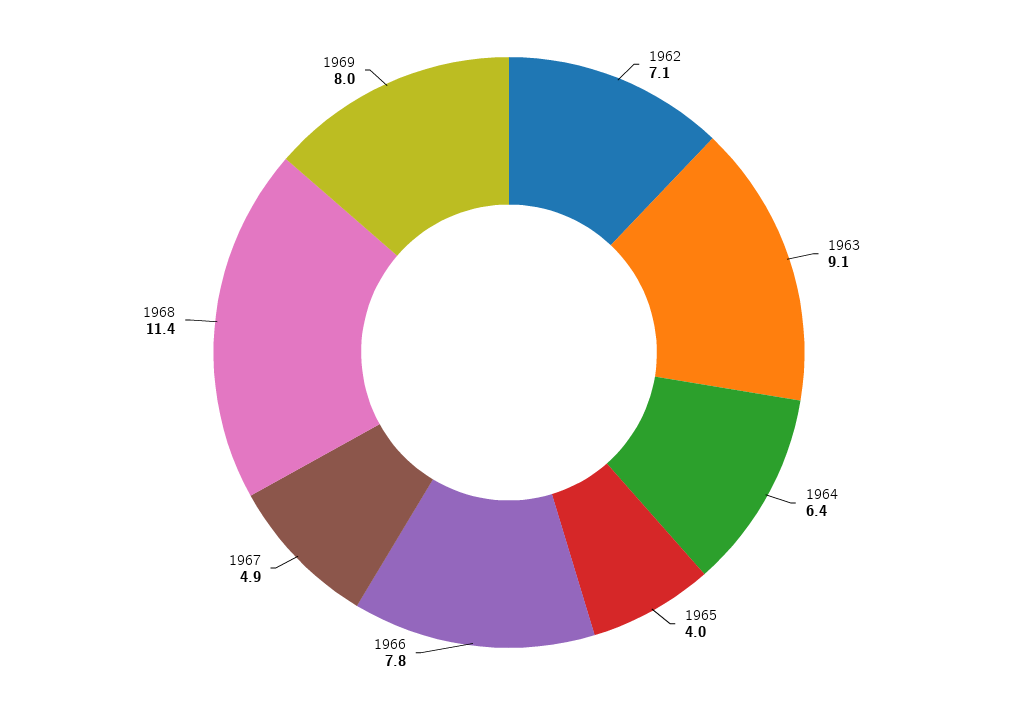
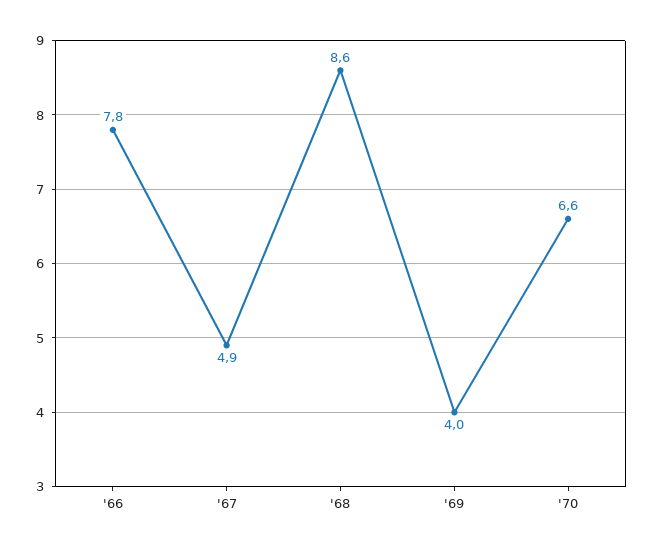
1962: 7.1 -> none
1963: 9.1 -> none
1964: 6.4 -> none
1965: 4 -> none
1968: 11.4 -> 8.6
1969: 8 -> 4
'70: none -> 6.6

